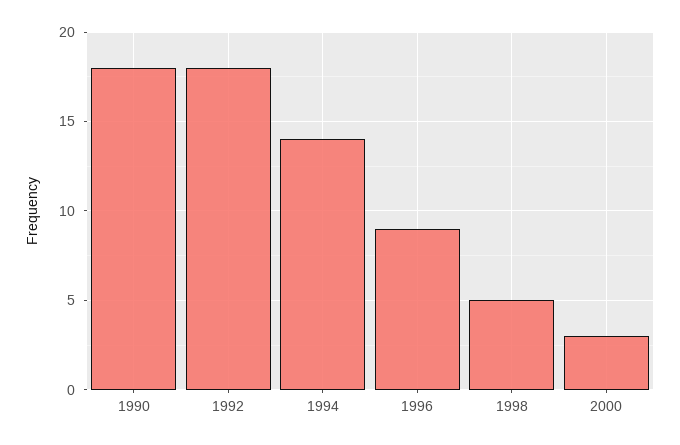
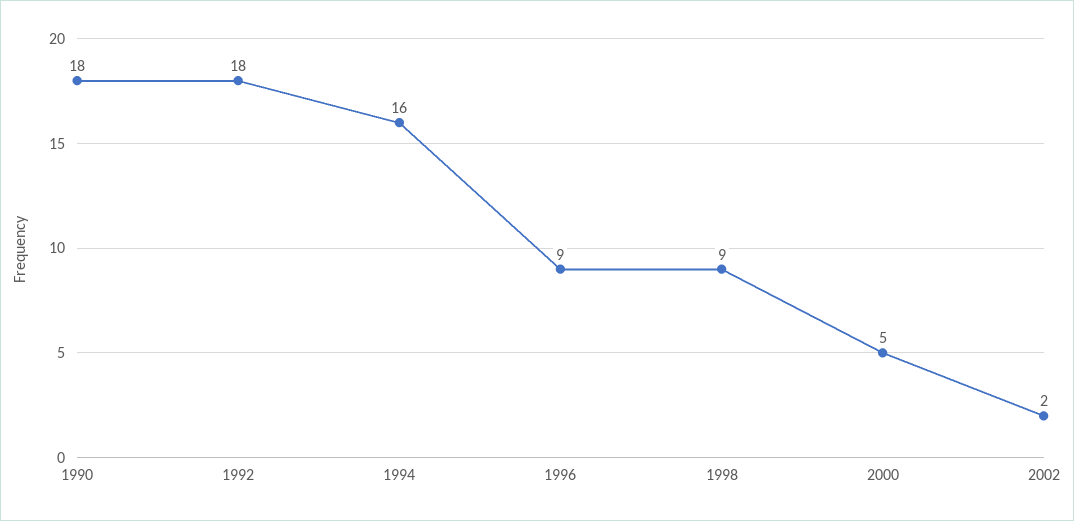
1994: 14 -> 16
1998: 5 -> 9
2000: 3 -> 5
2002: none -> 2

